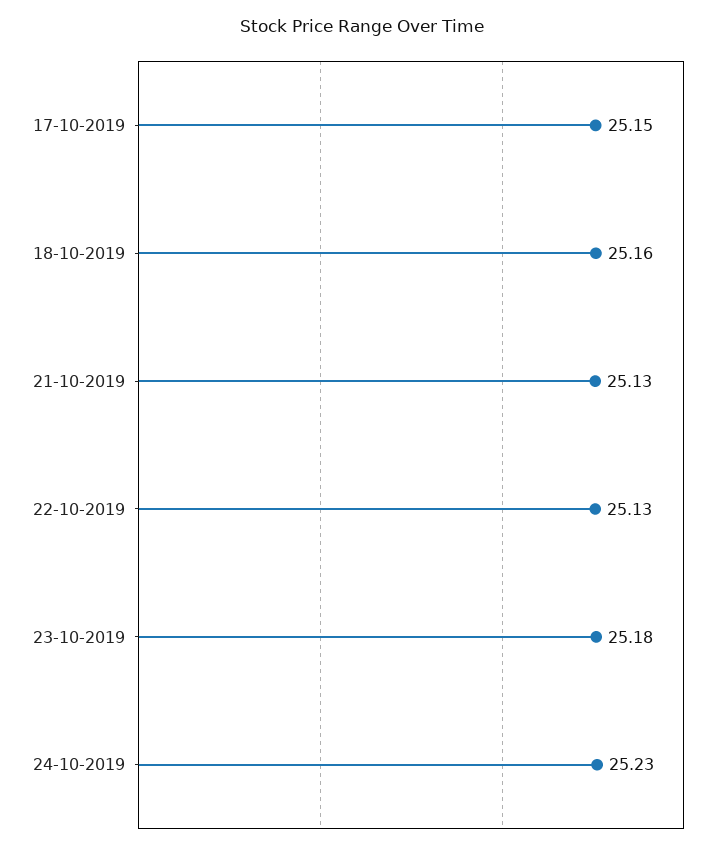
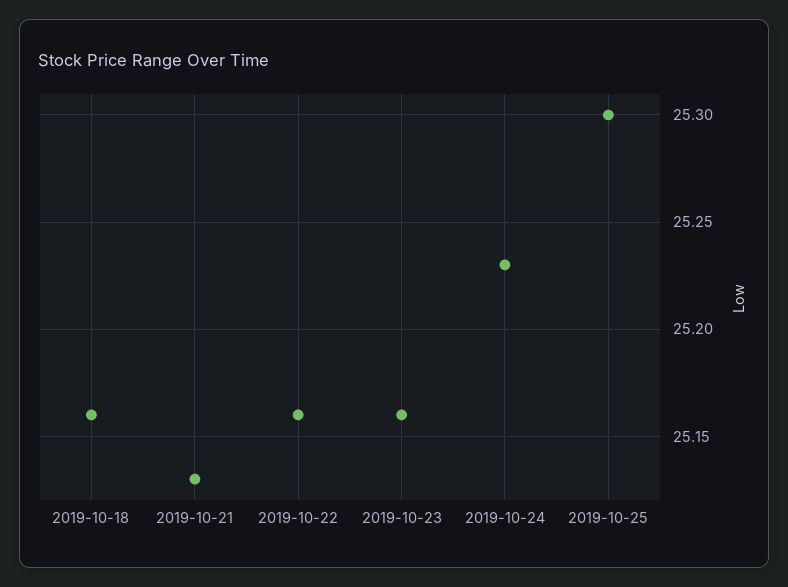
17-10-2019: 25.15 -> none
22-10-2019: 25.13 -> 25.16
23-10-2019: 25.18 -> 25.16
2019-10-25: none -> 25.3

